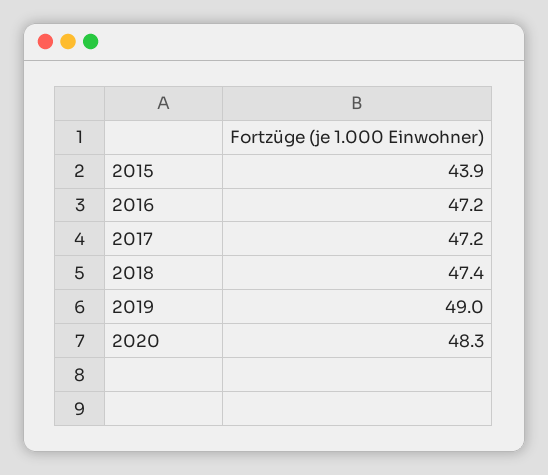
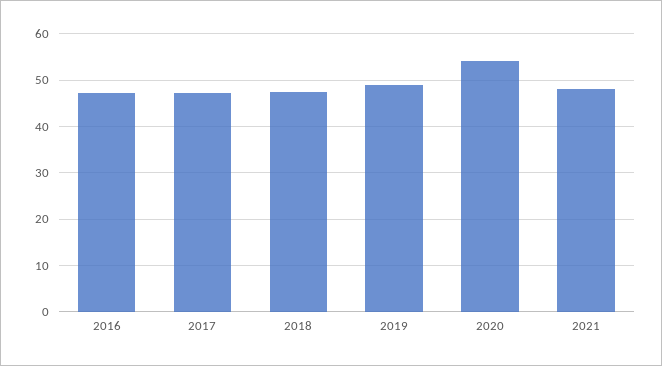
2015: 43.9 -> none
2020: 48.3 -> 54
2021: none -> 48

